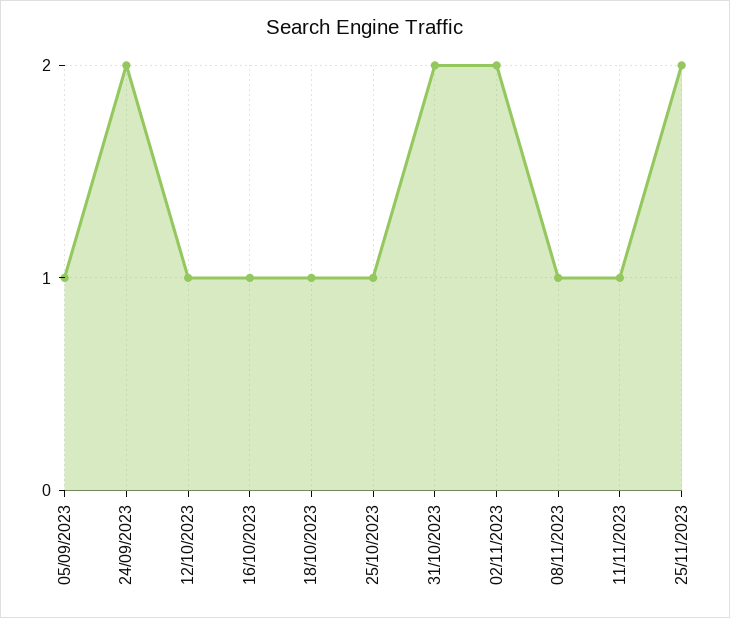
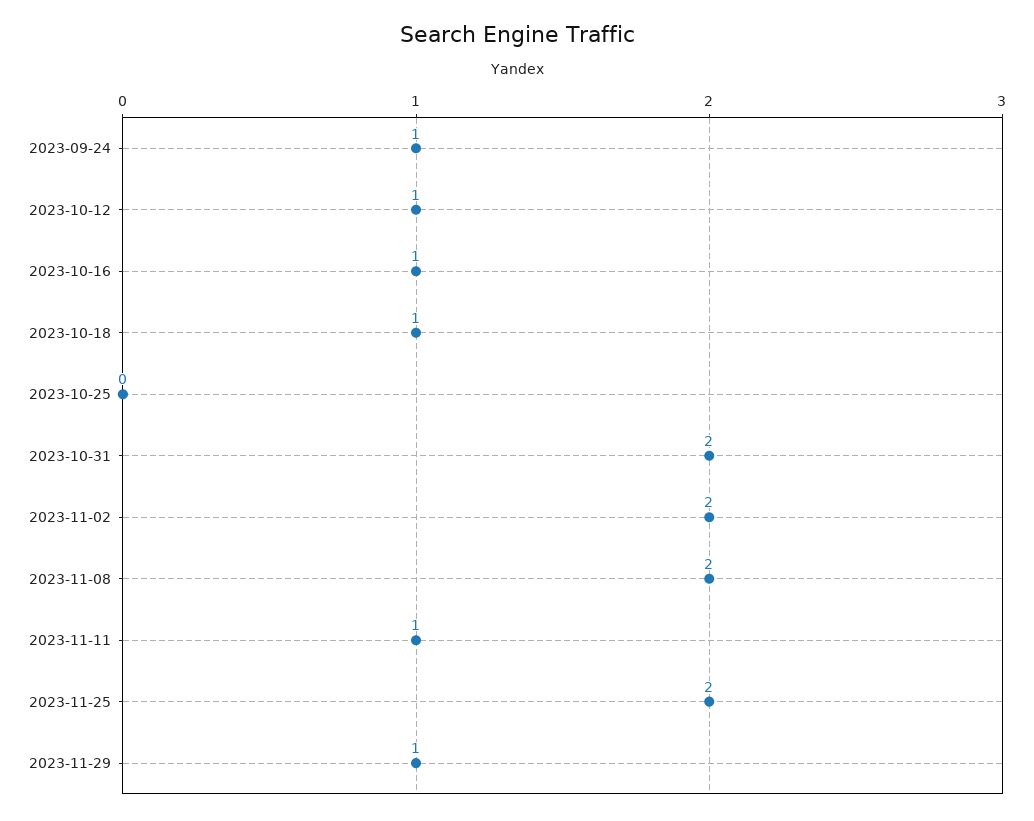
05/09/2023: 1 -> none
24/09/2023: 2 -> 1
25/10/2023: 1 -> 0
08/11/2023: 1 -> 2
2023-11-29: none -> 1

